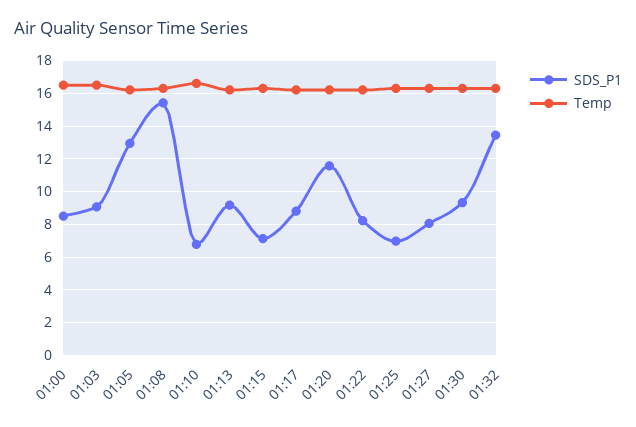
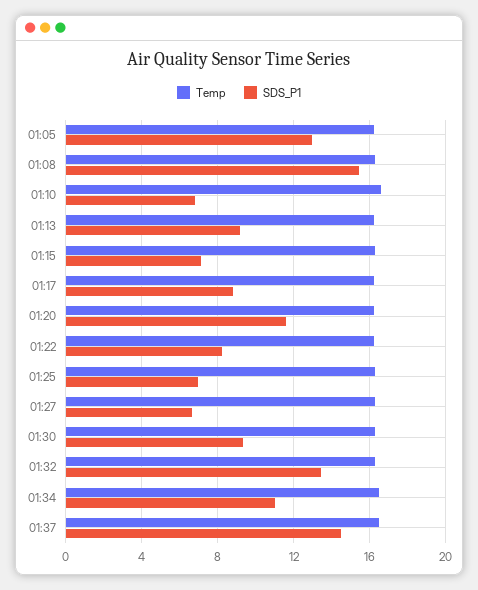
SDS_P1, 01:00: 8.5 -> none
Temp, 01:00: 16.5 -> none
SDS_P1, 01:03: 9 -> none
Temp, 01:03: 16.5 -> none
SDS_P1, 01:27: 8 -> 6.5
Temp, 01:34: none -> 16.5
SDS_P1, 01:34: none -> 11
Temp, 01:37: none -> 16.5
SDS_P1, 01:37: none -> 14.5

